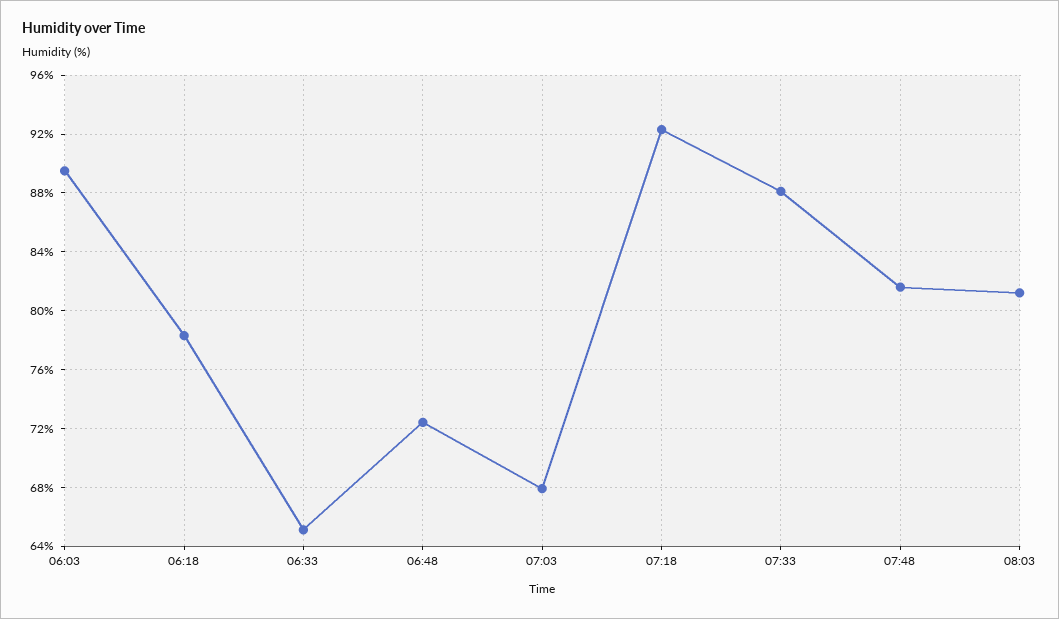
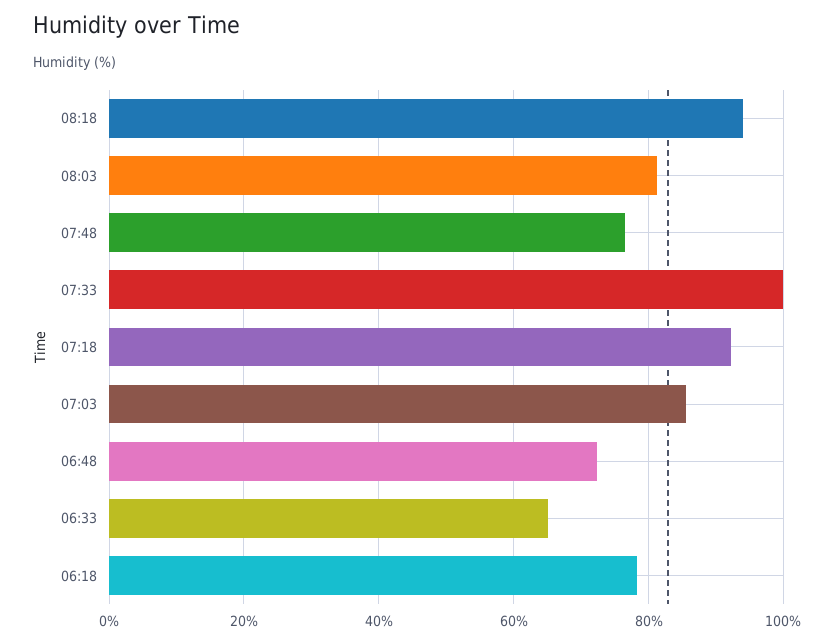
06:03: 89.5 -> none
07:03: 68 -> 86
07:33: 88 -> 100
07:48: 81.5 -> 76
08:18: none -> 94

